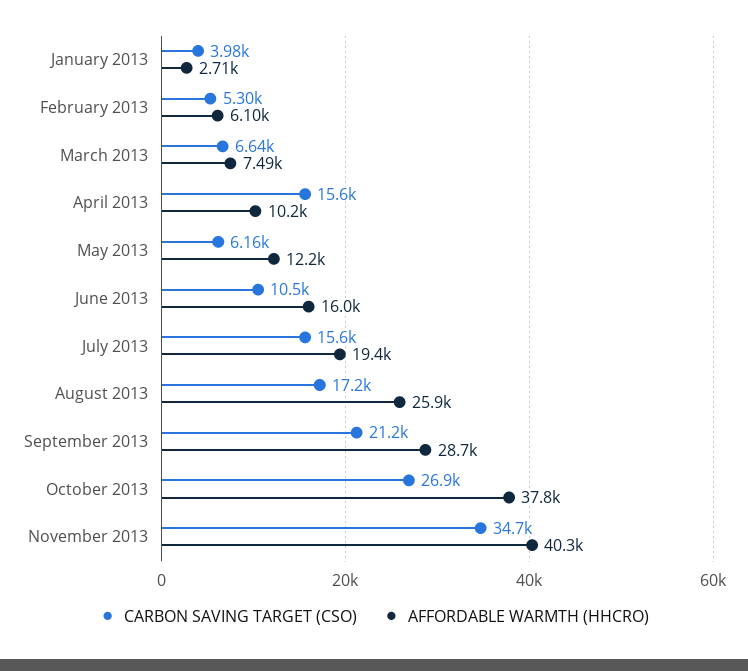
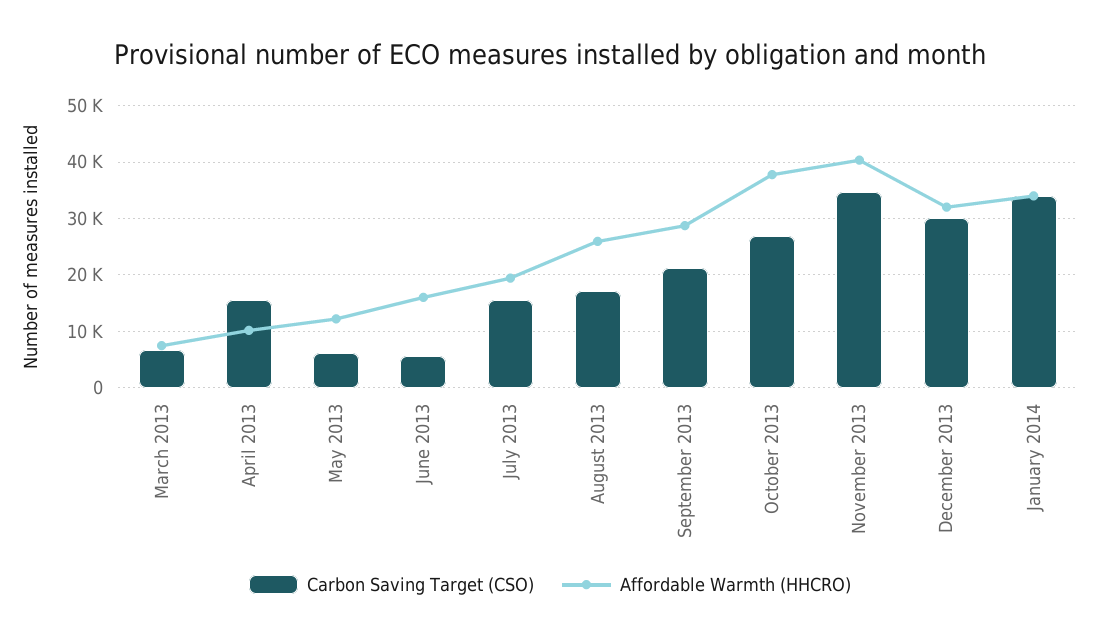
CARBON SAVING TARGET (CSO), January 2013: 3980 -> none
AFFORDABLE WARMTH (HHCRO), January 2013: 2710 -> none
CARBON SAVING TARGET (CSO), February 2013: 5300 -> none
AFFORDABLE WARMTH (HHCRO), February 2013: 6100 -> none
CARBON SAVING TARGET (CSO), June 2013: 10500 -> 6000
CARBON SAVING TARGET (CSO), December 2013: none -> 30000
AFFORDABLE WARMTH (HHCRO), December 2013: none -> 32000
CARBON SAVING TARGET (CSO), January 2014: none -> 34000
AFFORDABLE WARMTH (HHCRO), January 2014: none -> 34000

